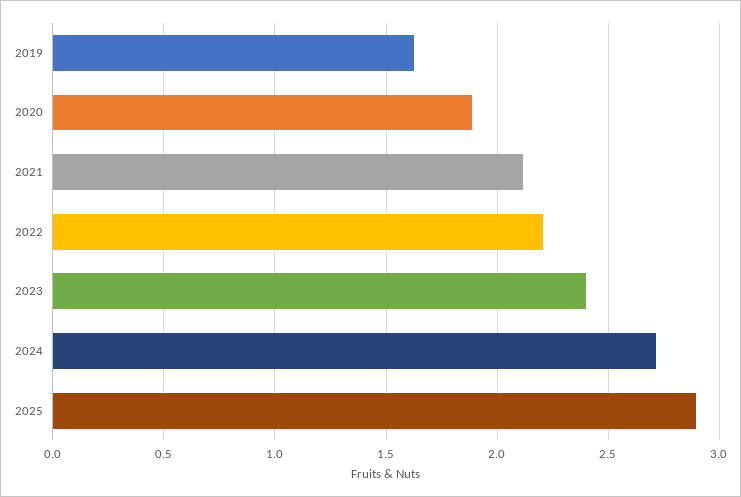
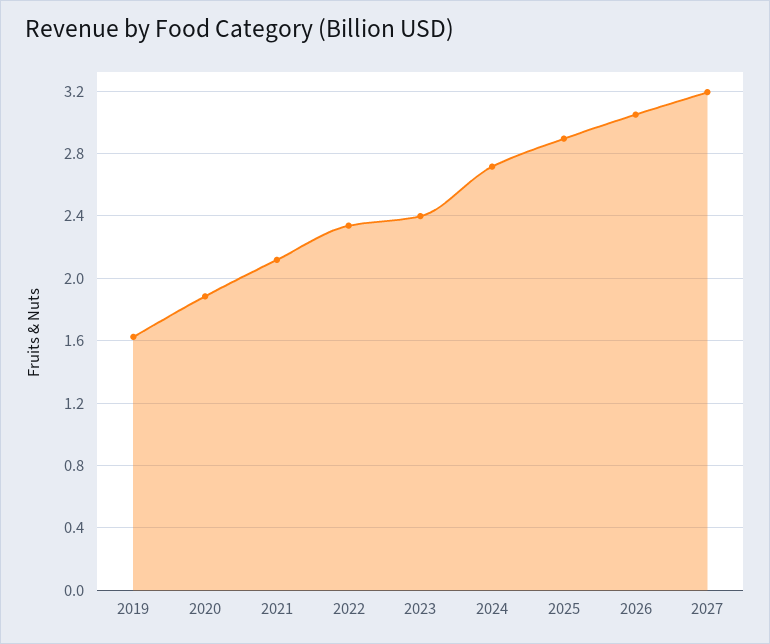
2022: 2.2 -> 2.35
2026: none -> 3.05
2027: none -> 3.2

